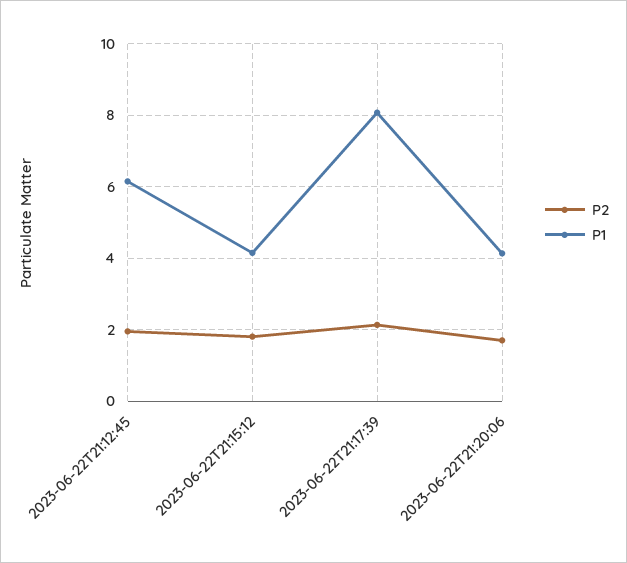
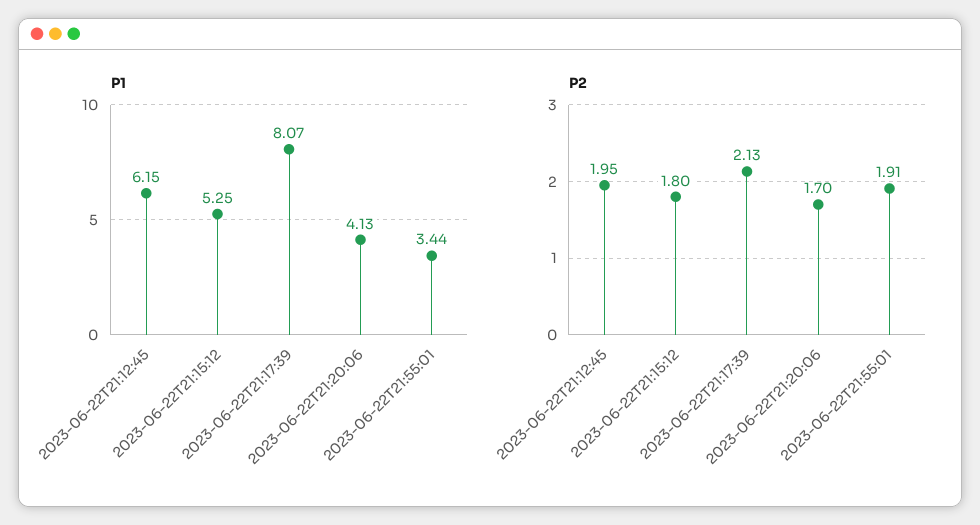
P1, 2023-06-22T21:15:12: 4.2 -> 5.25
P1, 2023-06-22T21:55:01: none -> 3.44
P2, 2023-06-22T21:55:01: none -> 1.91

